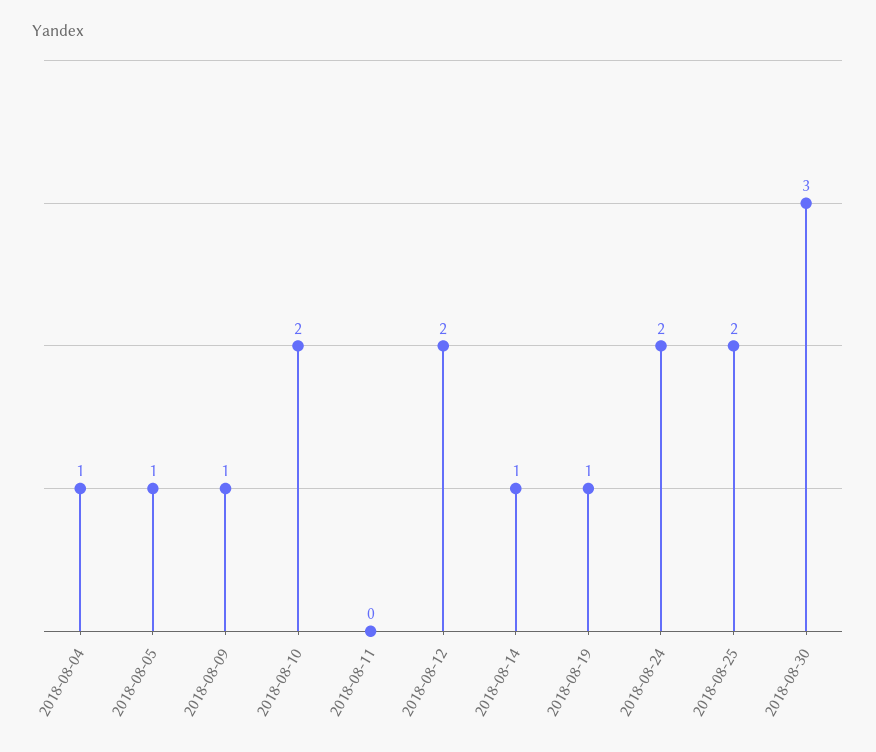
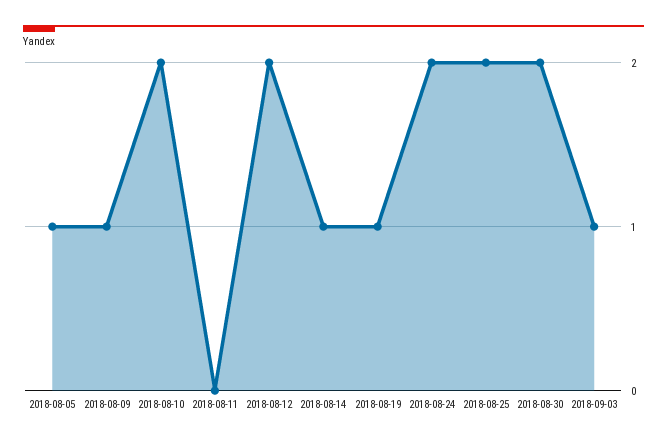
2018-08-04: 1 -> none
2018-08-30: 3 -> 2
2018-09-03: none -> 1

